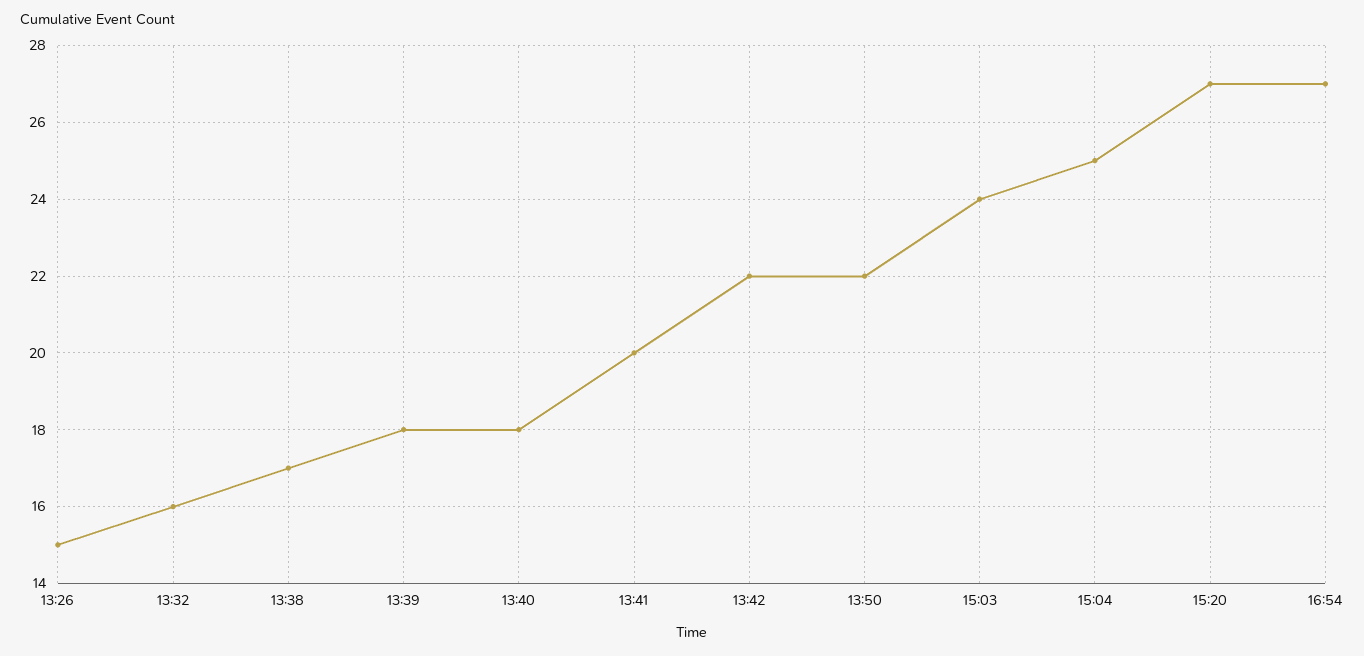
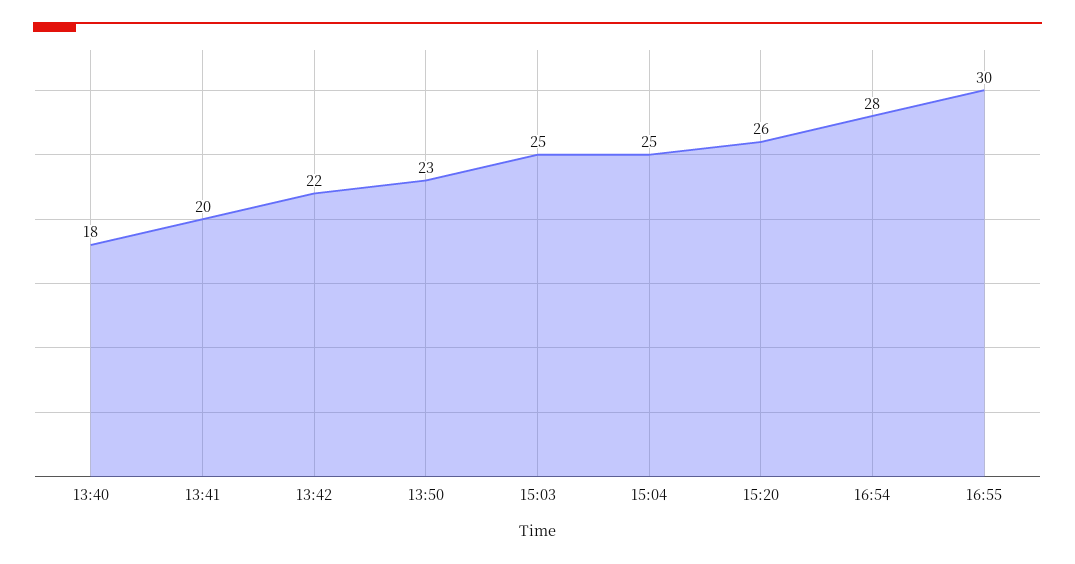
13:26: 15 -> none
13:32: 16 -> none
13:38: 17 -> none
13:39: 18 -> none
13:50: 22 -> 23
15:03: 24 -> 25
15:20: 27 -> 26
16:54: 27 -> 28
16:55: none -> 30

